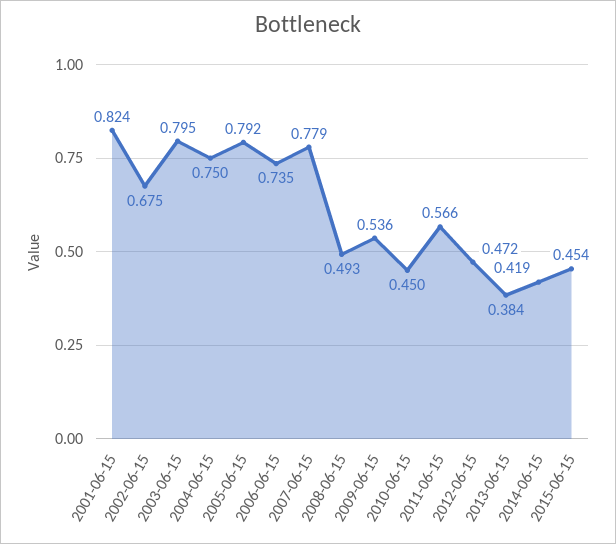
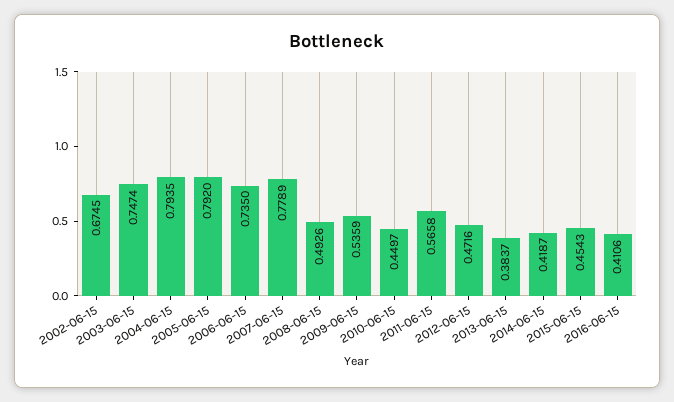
2001-06-15: 0.824 -> none
2003-06-15: 0.795 -> 0.7474
2004-06-15: 0.75 -> 0.7935
2016-06-15: none -> 0.4106

